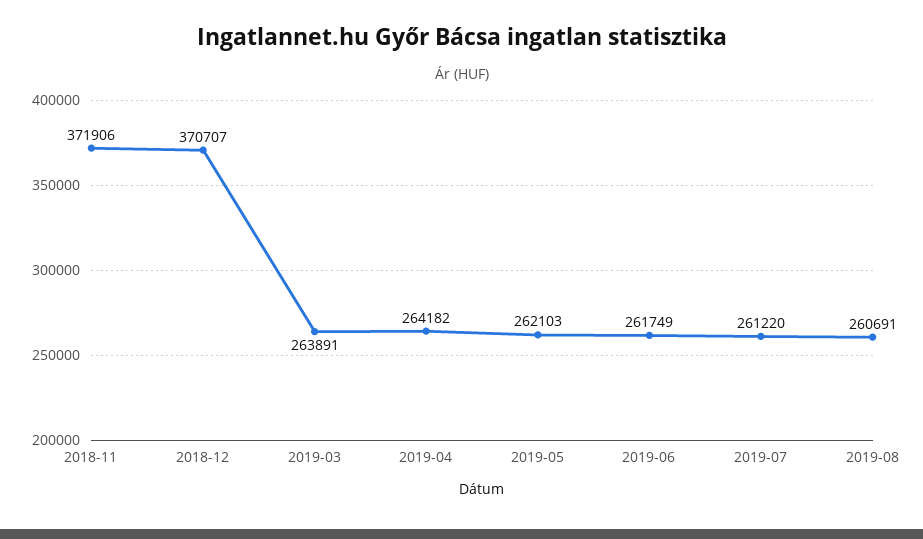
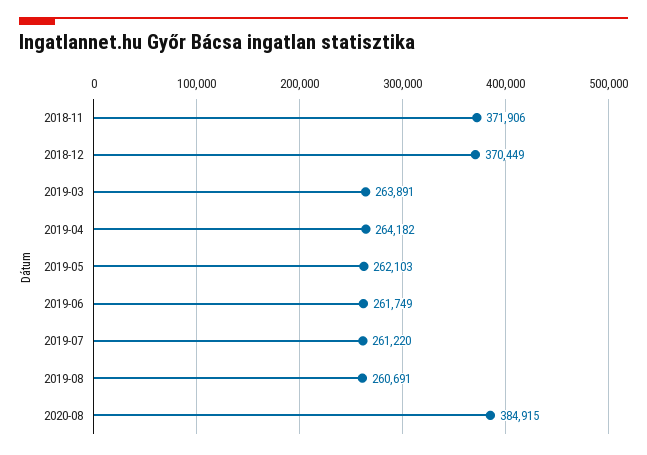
2018-12: 370707 -> 370449
2020-08: none -> 384915

